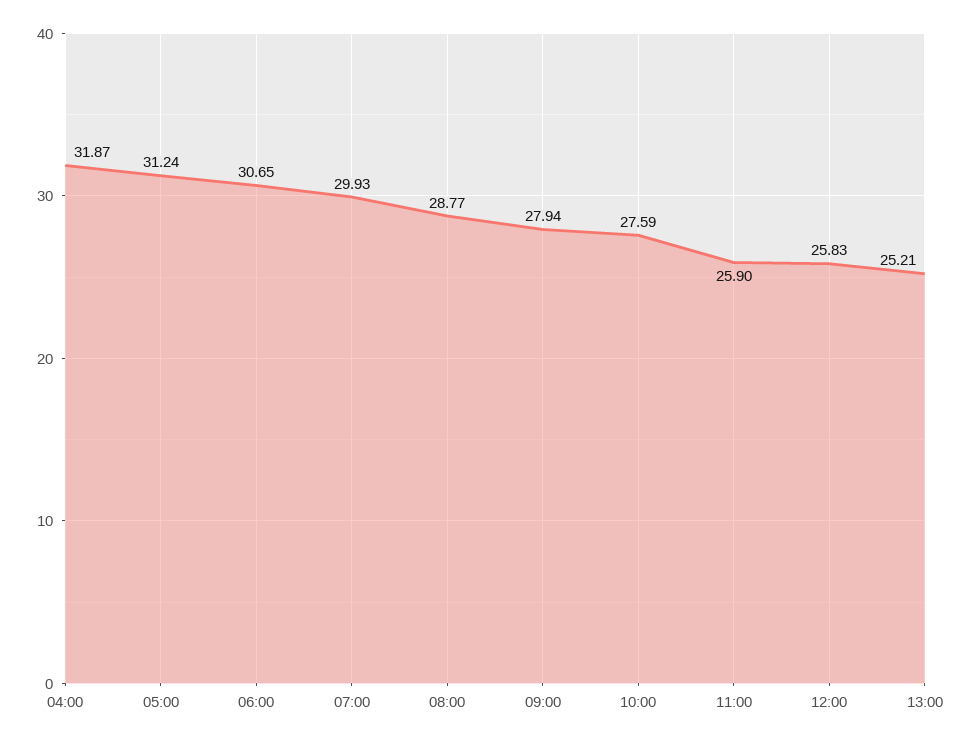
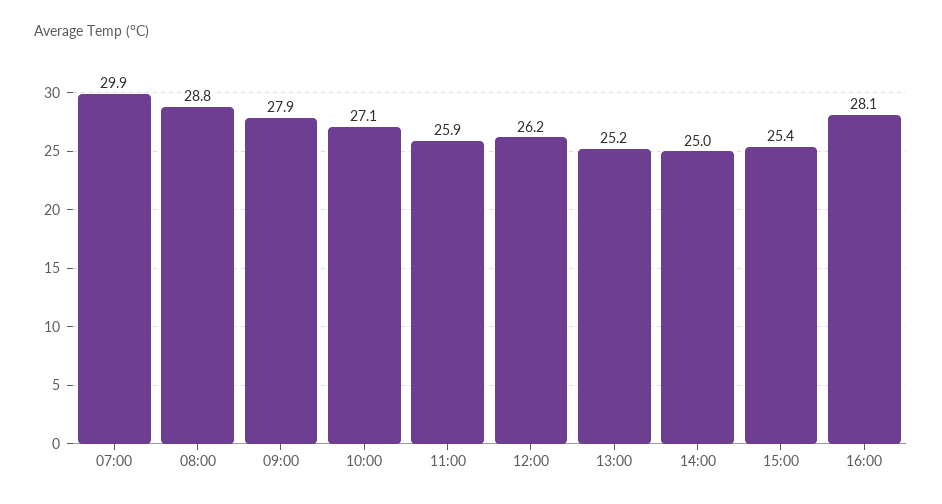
04:00: 31.87 -> none
05:00: 31.24 -> none
06:00: 30.65 -> none
10:00: 27.59 -> 27.1
12:00: 25.83 -> 26.2
14:00: none -> 25
15:00: none -> 25.4
16:00: none -> 28.1

